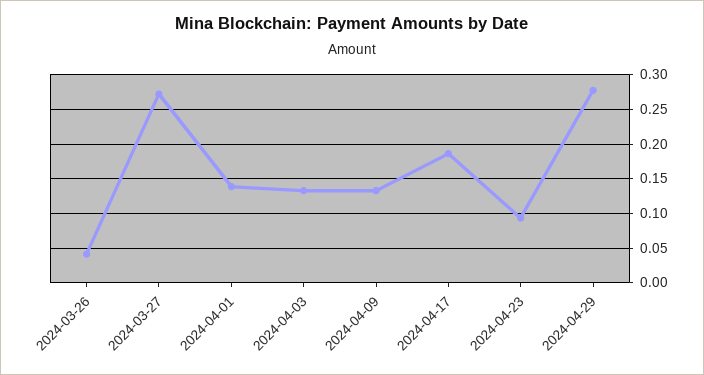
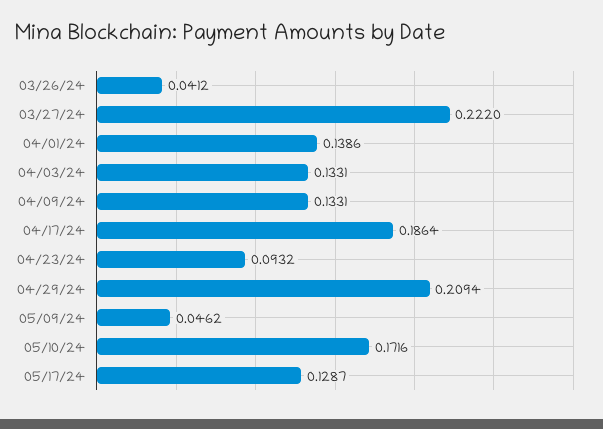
2024-03-27: 0.27 -> 0.222
2024-04-29: 0.28 -> 0.2094
05/09/24: none -> 0.0462
05/10/24: none -> 0.1716
05/17/24: none -> 0.1287

